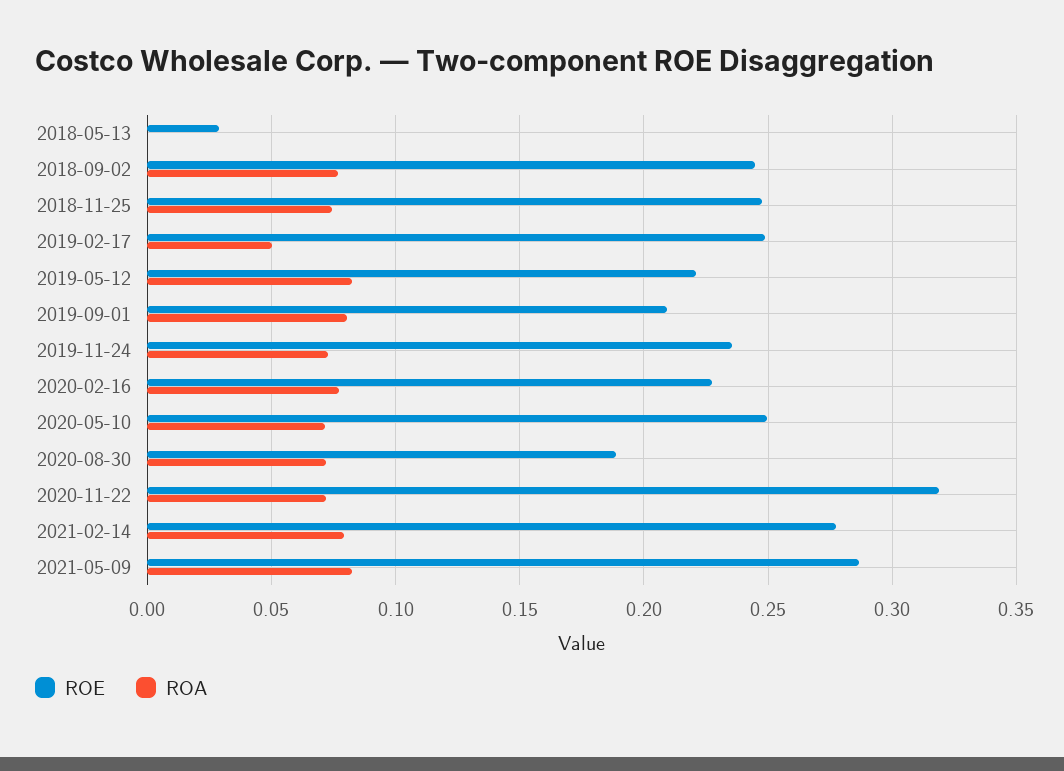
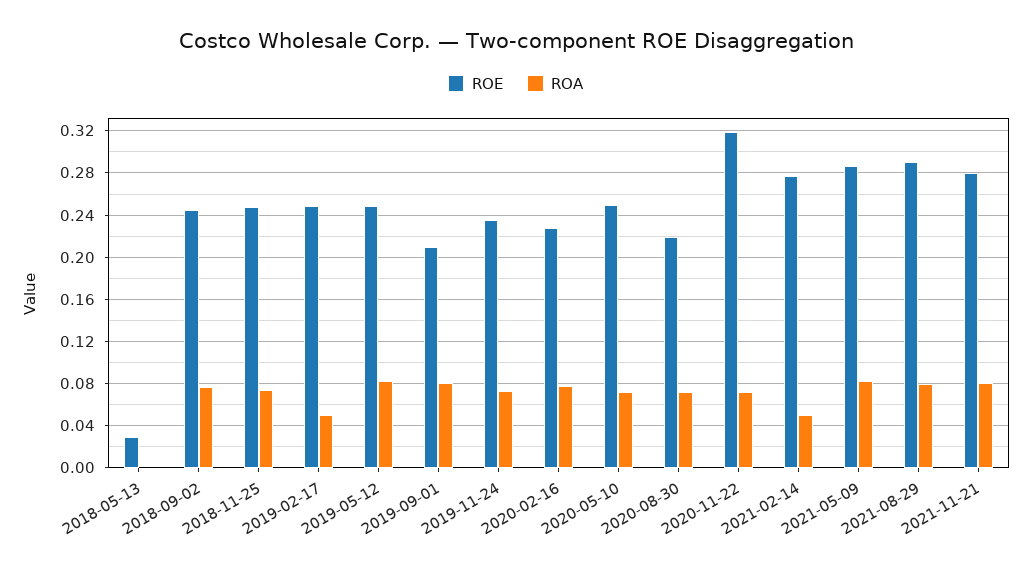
ROE, 2019-05-12: 0.22 -> 0.25
ROE, 2020-08-30: 0.19 -> 0.22
ROA, 2021-02-14: 0.08 -> 0.05
ROE, 2021-08-29: none -> 0.29
ROA, 2021-08-29: none -> 0.08
ROE, 2021-11-21: none -> 0.28
ROA, 2021-11-21: none -> 0.08

